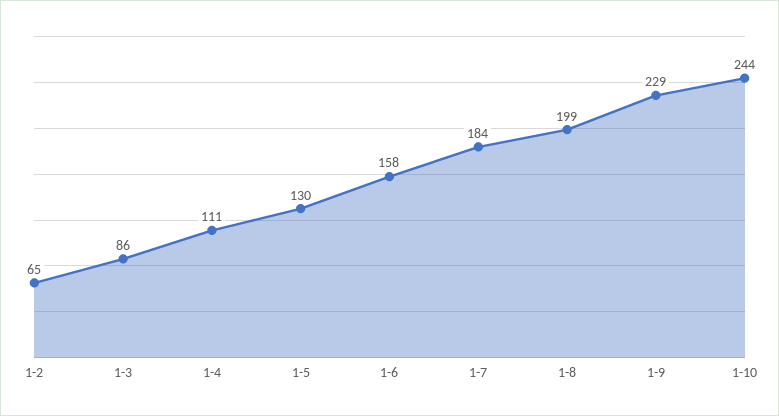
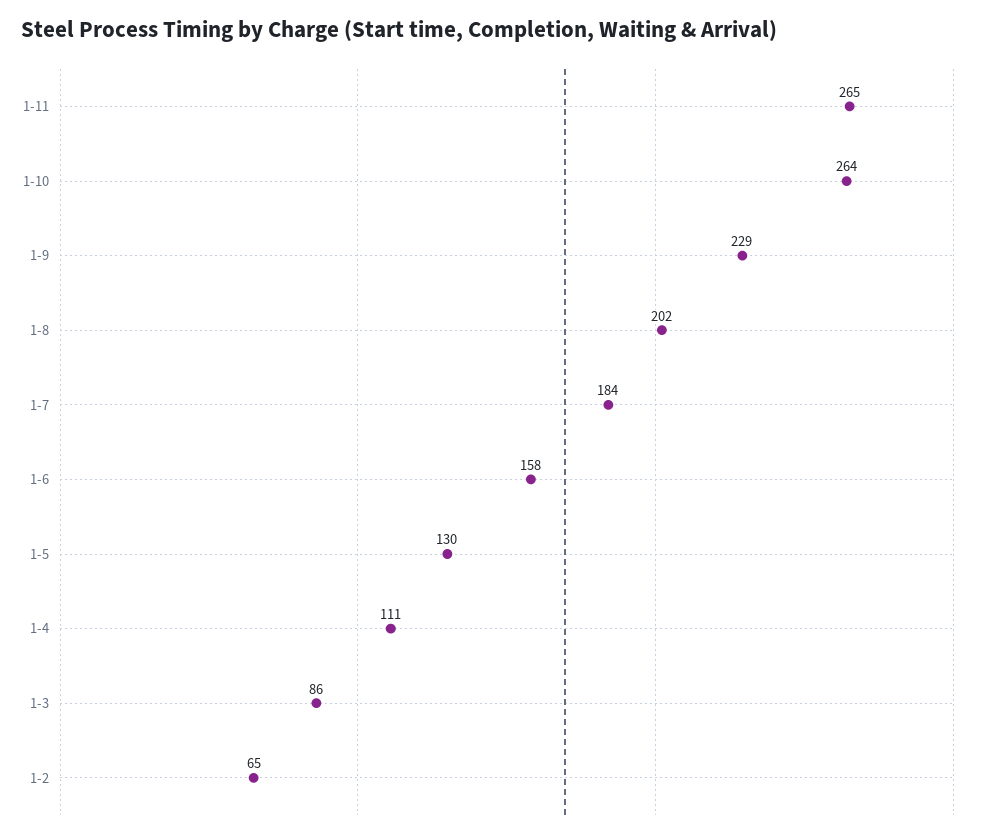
1-8: 199 -> 202
1-10: 244 -> 264
1-11: none -> 265

